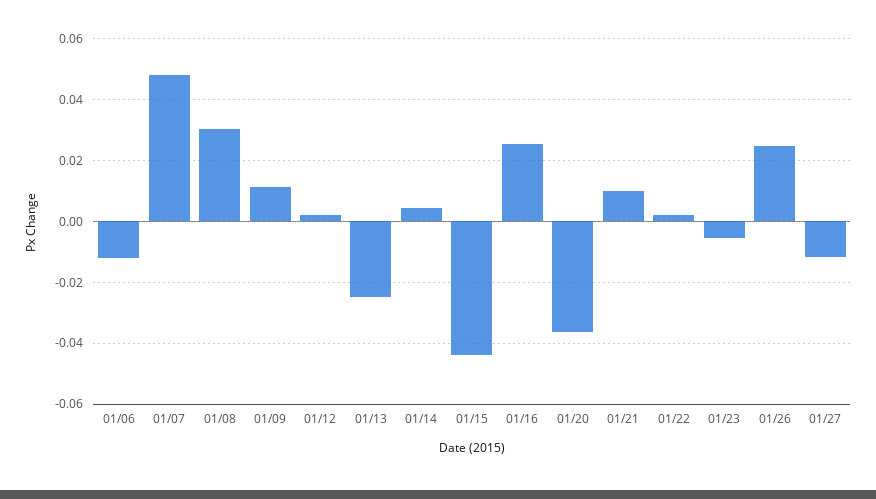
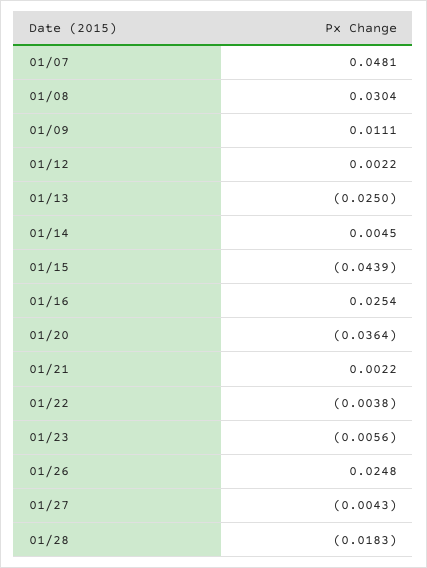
01/06: -0.012 -> none
01/21: 0.01 -> 0.0022
01/22: 0.002 -> -0.0038
01/27: -0.012 -> -0.0043
01/28: none -> -0.0183

